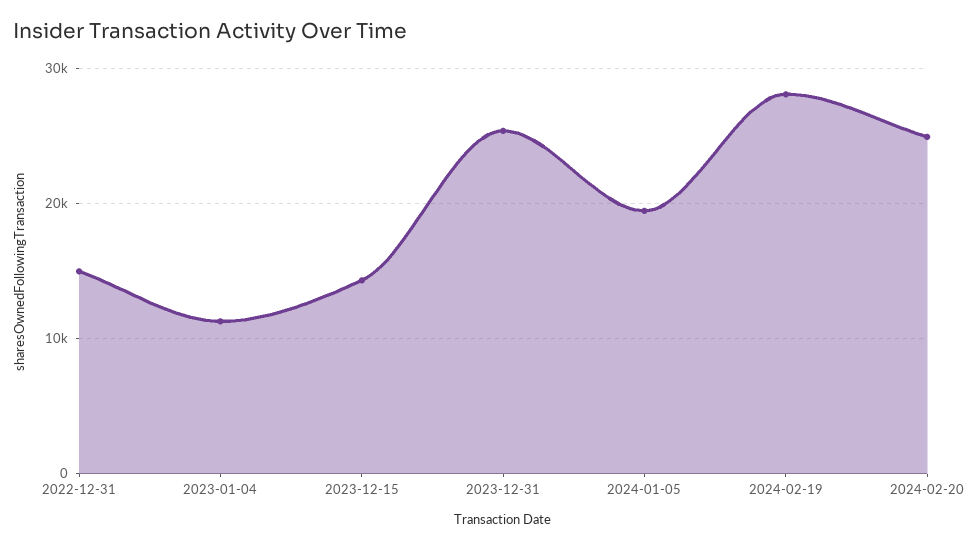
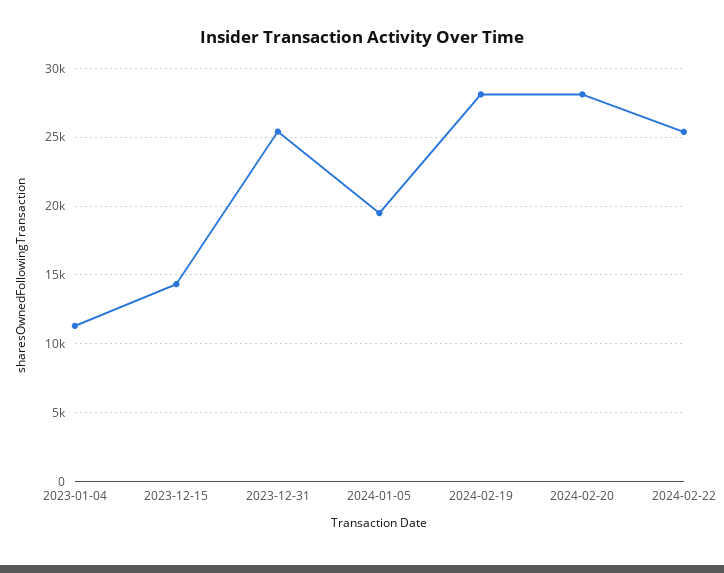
2022-12-31: 15000 -> none
2024-02-20: 25000 -> 28000
2024-02-22: none -> 25500

